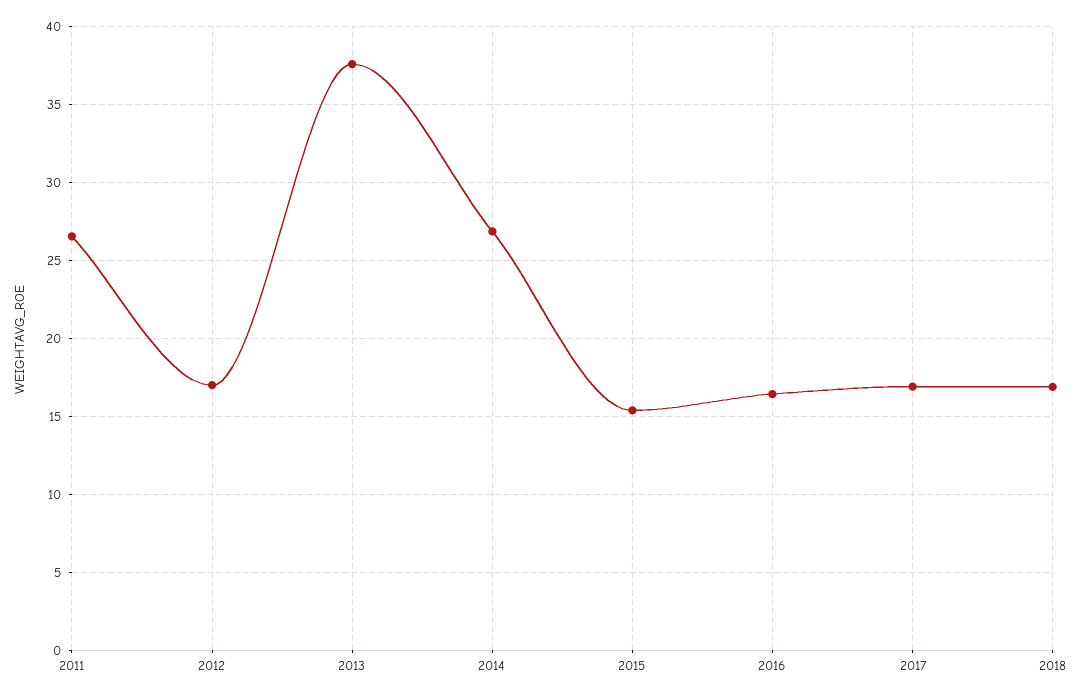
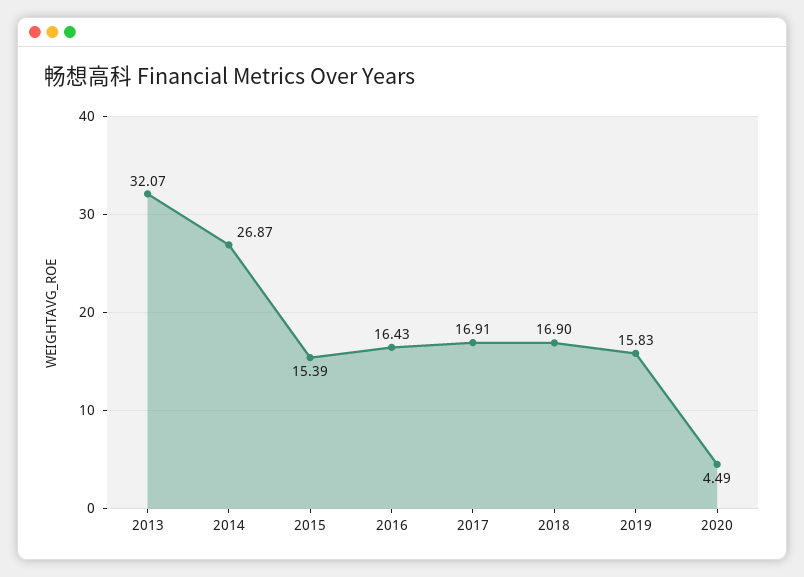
2011: 26.5 -> none
2012: 17 -> none
2013: 37.5 -> 32.07
2019: none -> 15.83
2020: none -> 4.49

